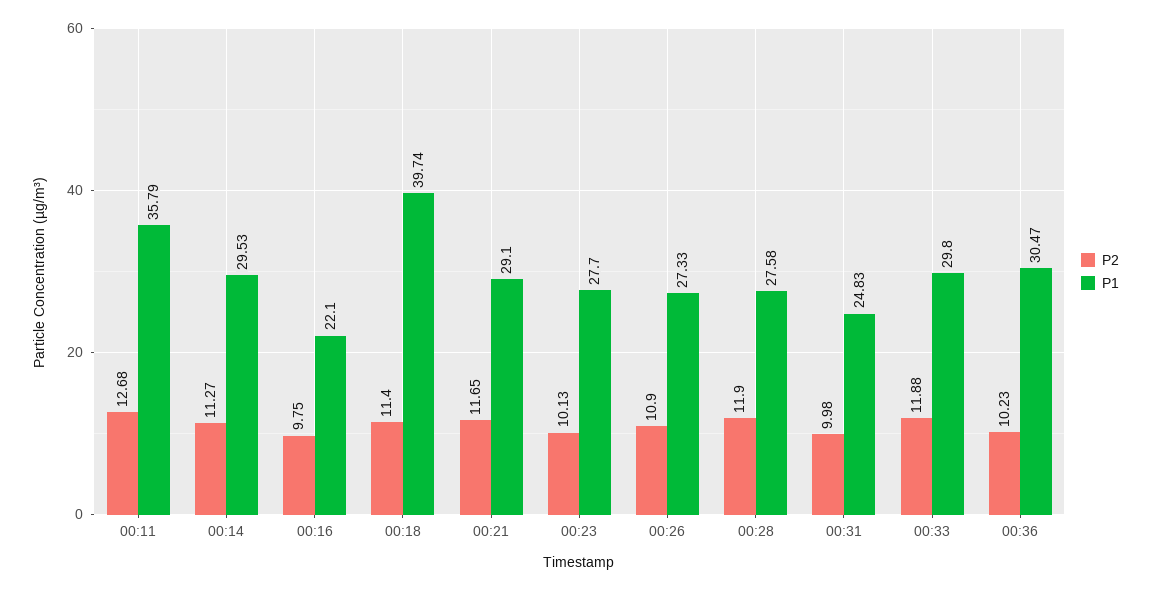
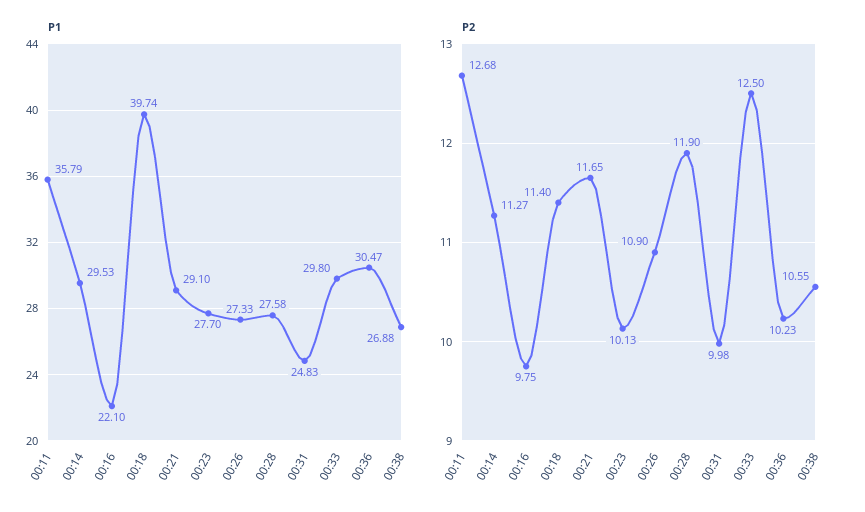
P2, 00:33: 11.88 -> 12.5
P1, 00:38: none -> 26.88
P2, 00:38: none -> 10.55

